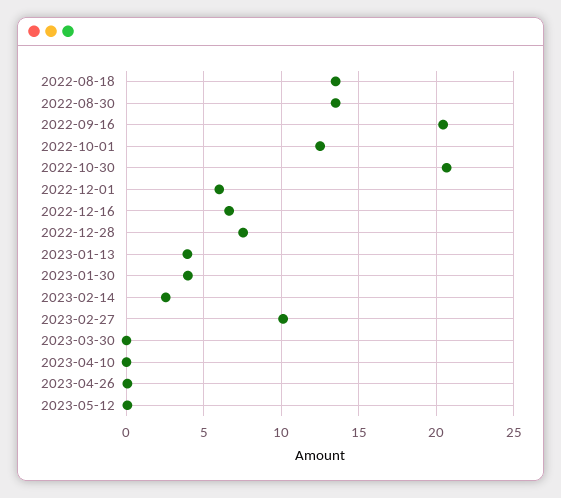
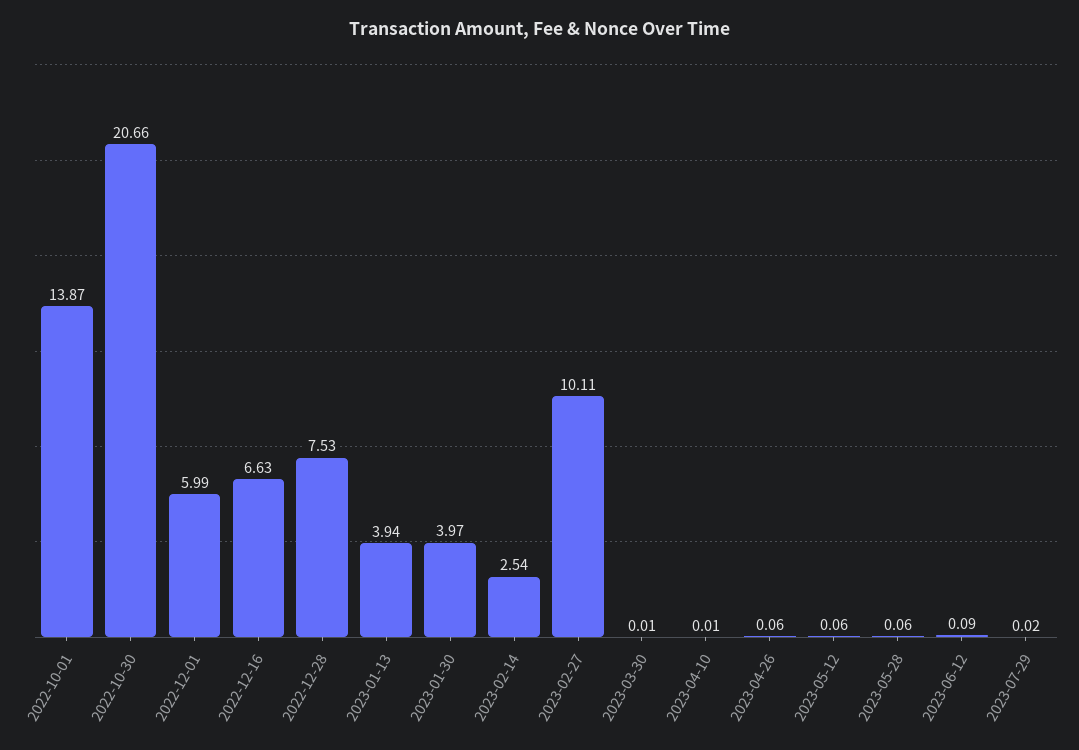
2022-08-18: 13.5 -> none
2022-08-30: 13.5 -> none
2022-09-16: 20.5 -> none
2022-10-01: 12.5 -> 13.87
2023-05-28: none -> 0.06
2023-06-12: none -> 0.09
2023-07-29: none -> 0.02

